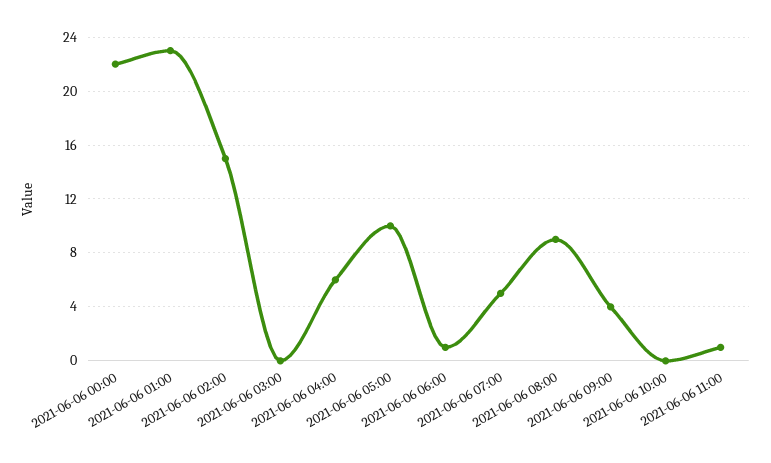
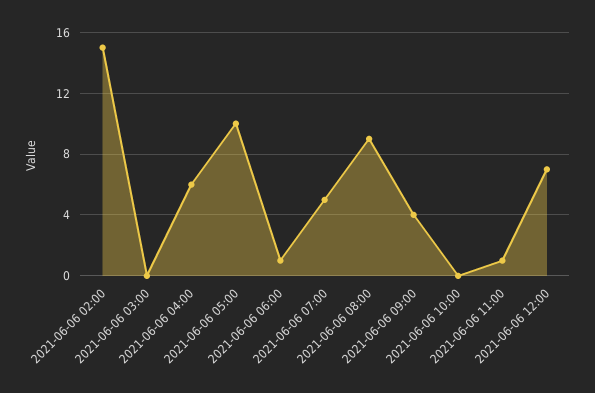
2021-06-06 00:00: 22 -> none
2021-06-06 01:00: 23 -> none
2021-06-06 12:00: none -> 7

